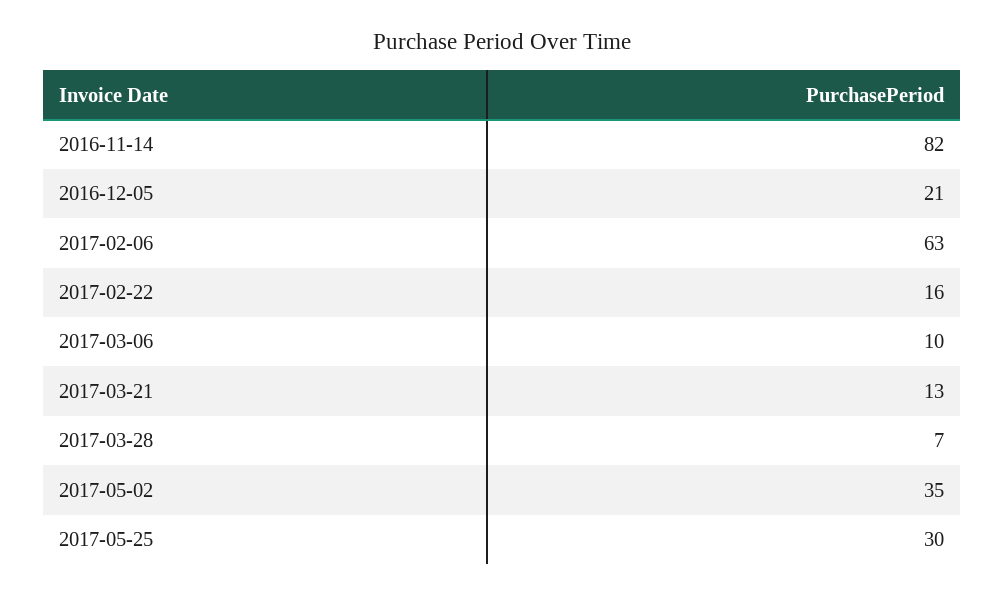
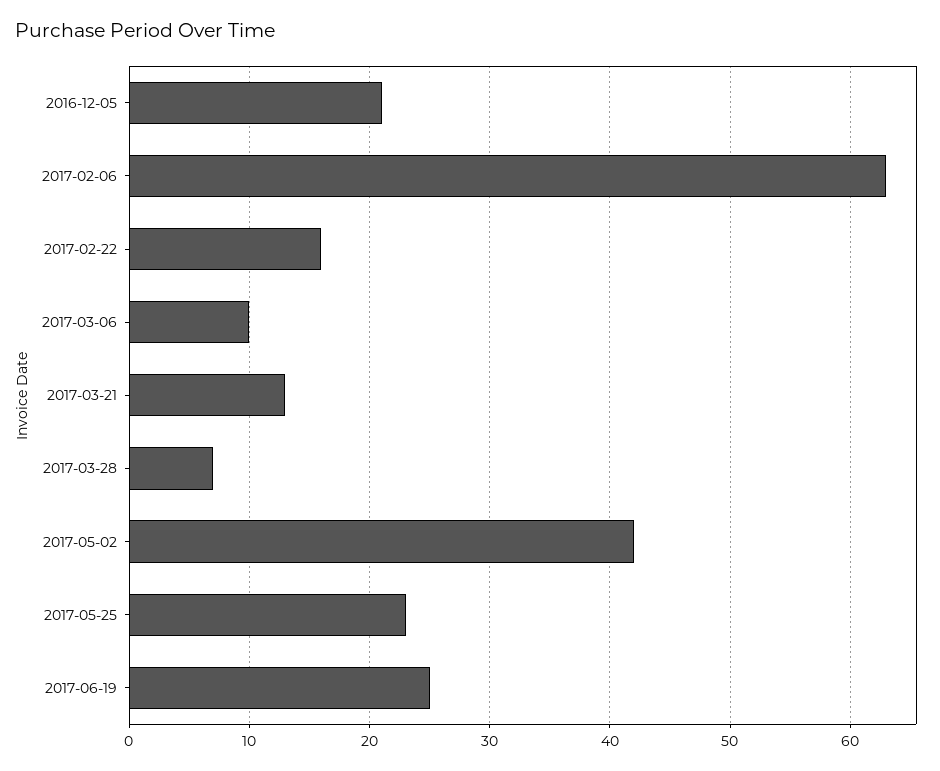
2016-11-14: 82 -> none
2017-05-02: 35 -> 42
2017-05-25: 30 -> 23
2017-06-19: none -> 25

